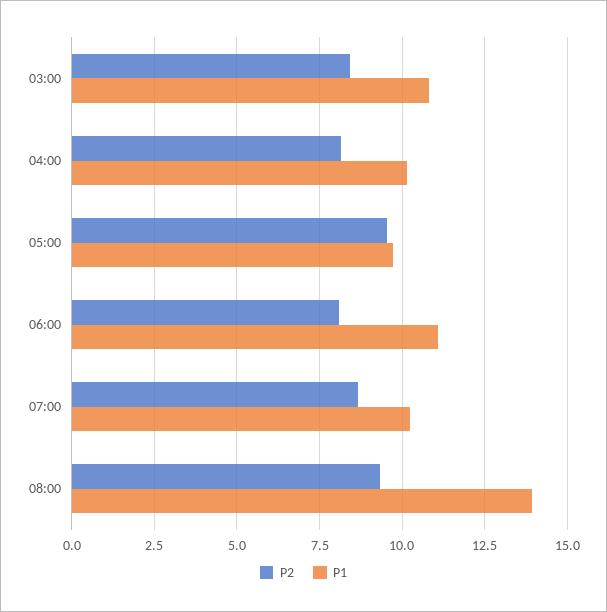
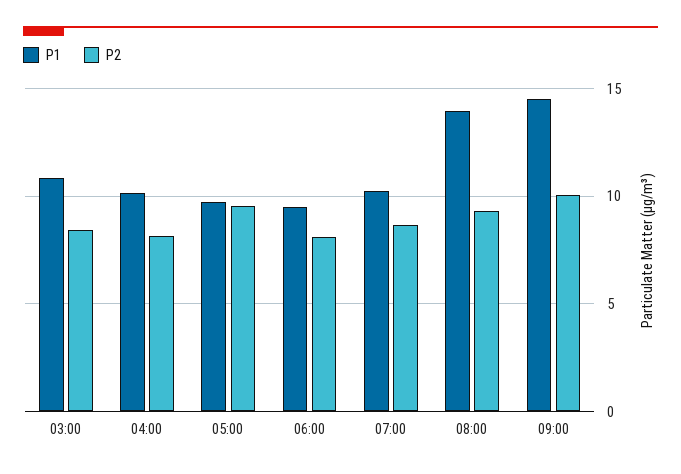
P1, 06:00: 11 -> 9.5
P1, 09:00: none -> 14.5
P2, 09:00: none -> 10

